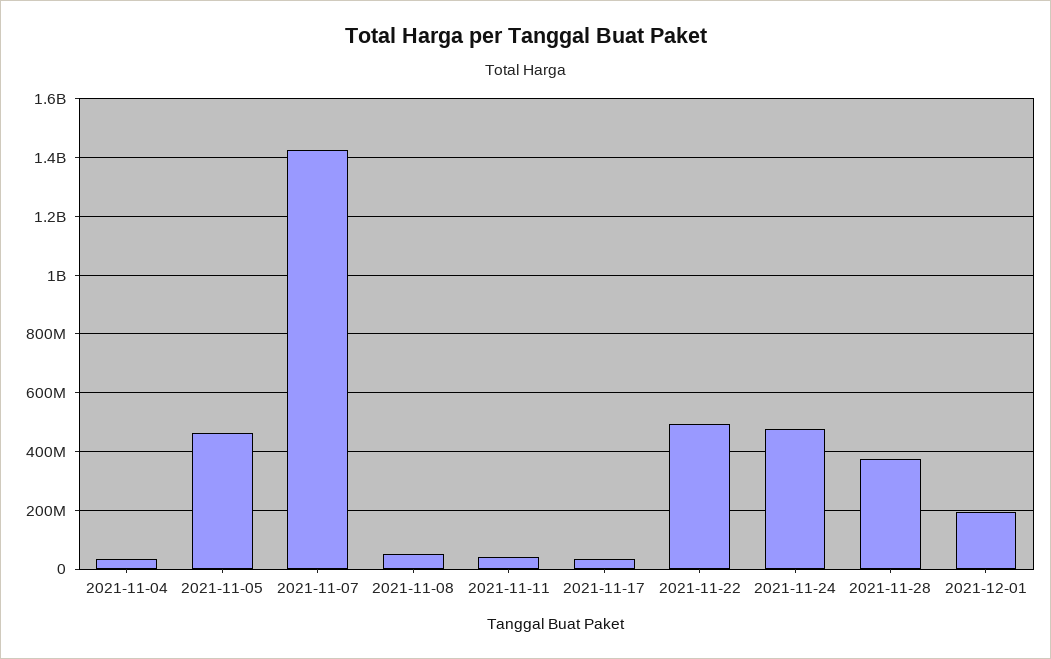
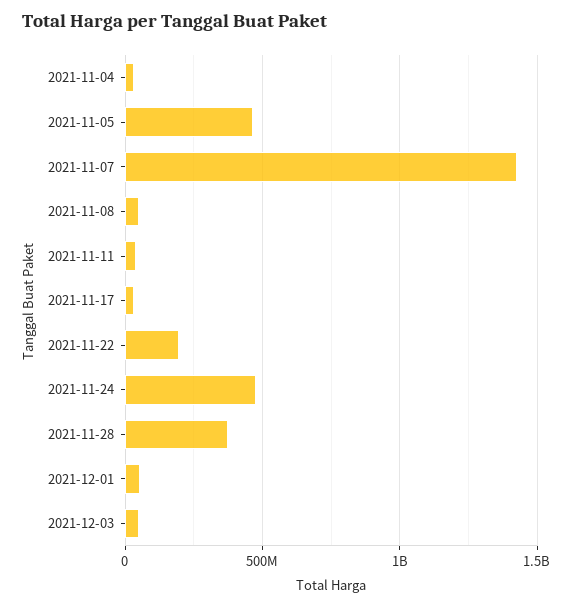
2021-11-22: 500000000 -> 200000000
2021-12-01: 200000000 -> 50000000
2021-12-03: none -> 50000000

